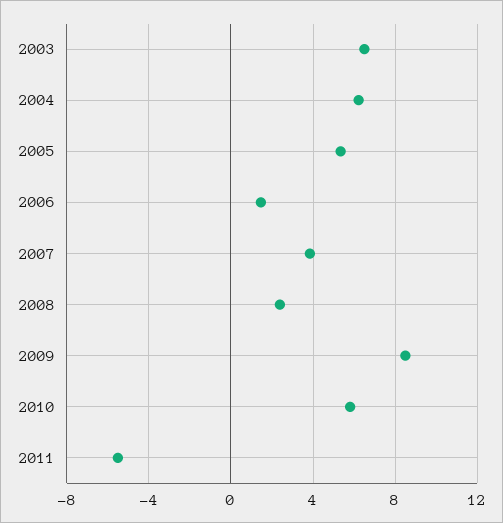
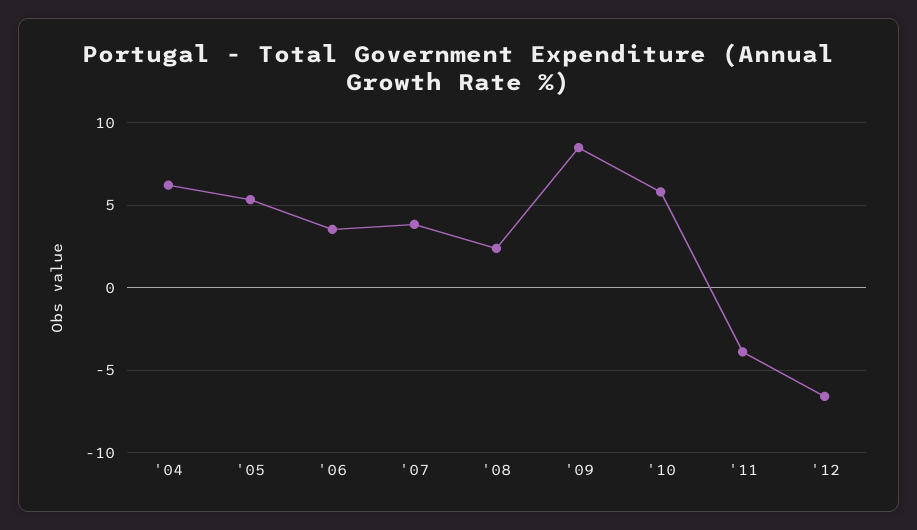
2003: 6.5 -> none
2006: 1.5 -> 3.5
2011: -5.5 -> -4
'12: none -> -6.5

